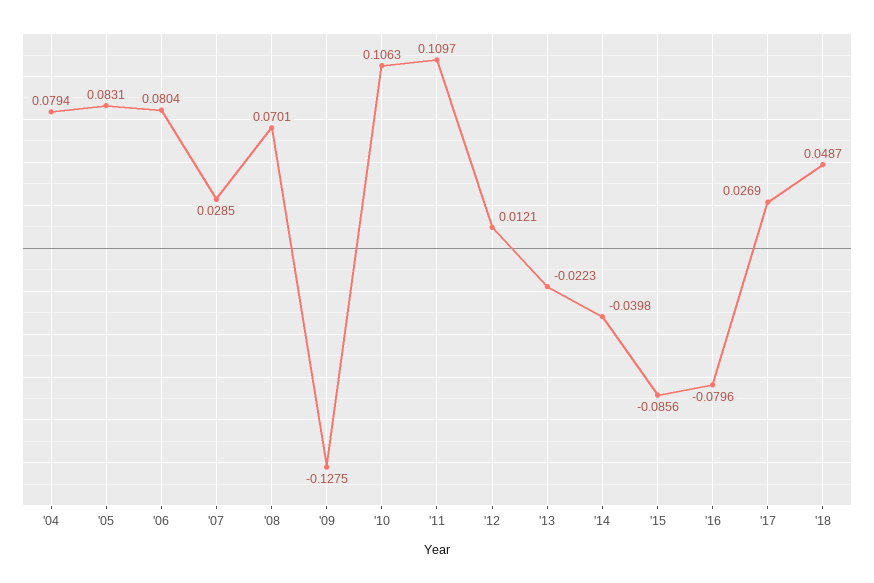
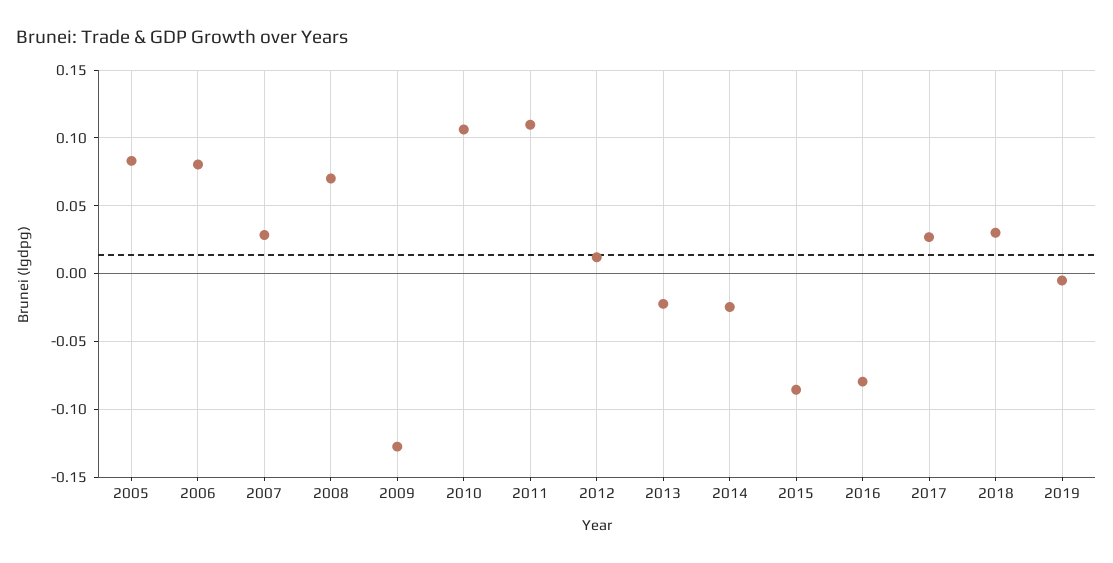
'04: 0.0794 -> none
'14: -0.0398 -> -0.025
'18: 0.0487 -> 0.03
2019: none -> -0.005

